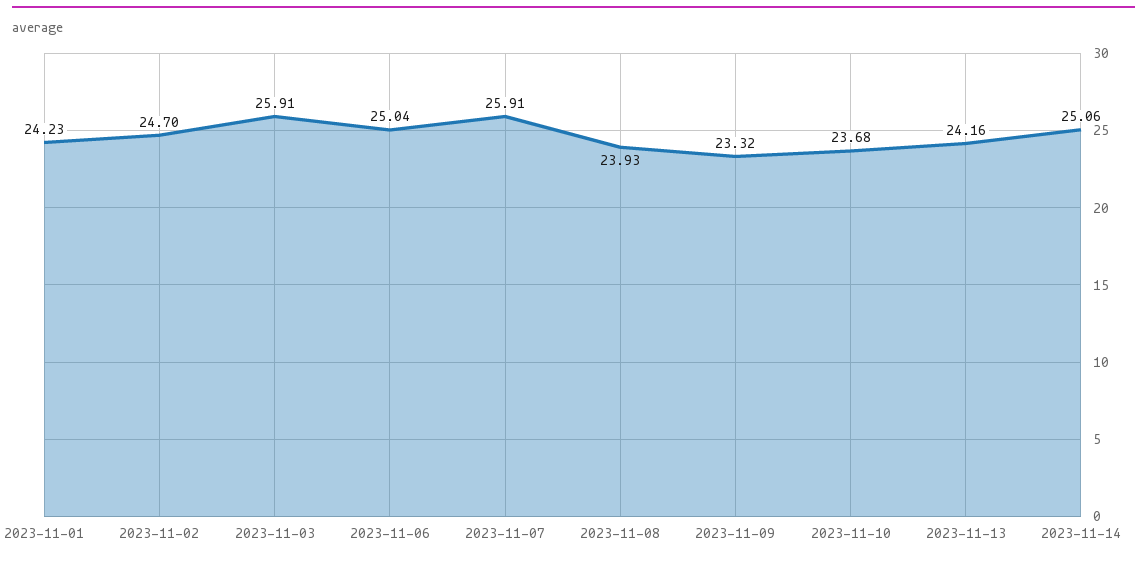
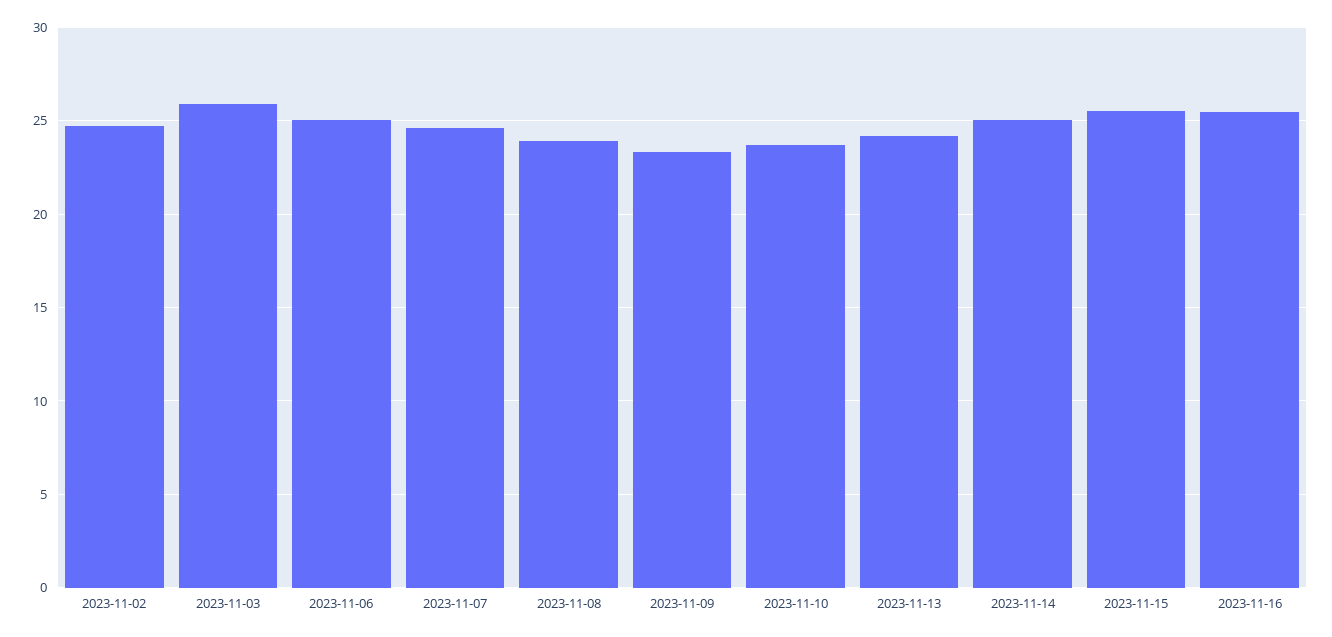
2023-11-01: 24.23 -> none
2023-11-07: 25.91 -> 24.5
2023-11-15: none -> 25.5
2023-11-16: none -> 25.5

